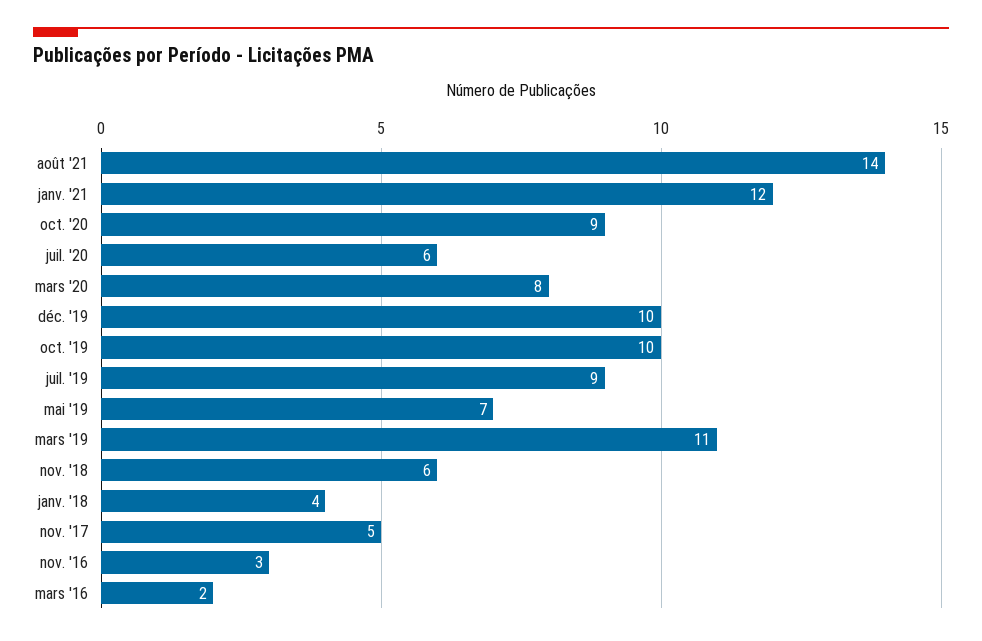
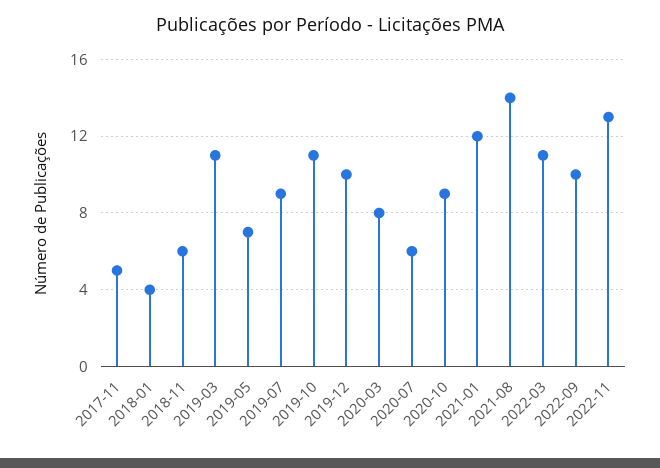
oct. '19: 10 -> 11
nov. '16: 3 -> none
mars '16: 2 -> none
2022-03: none -> 11
2022-09: none -> 10
2022-11: none -> 13

